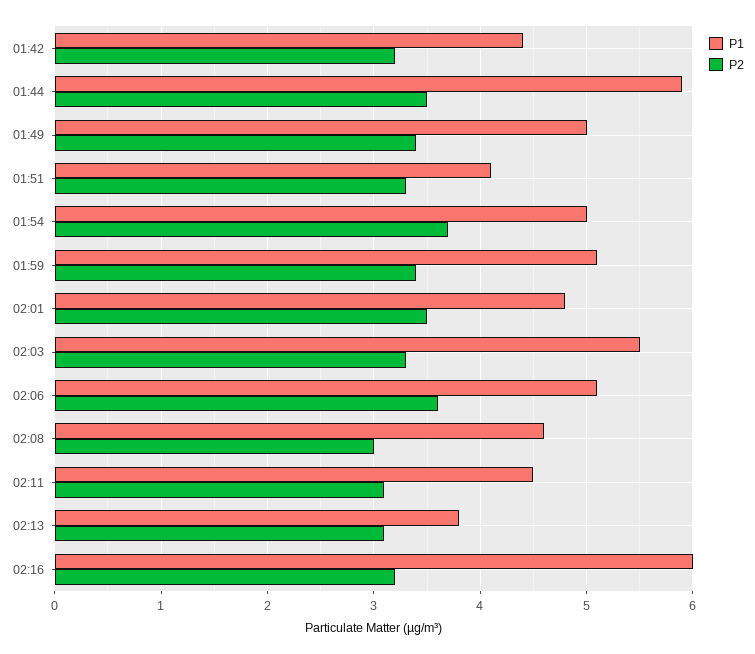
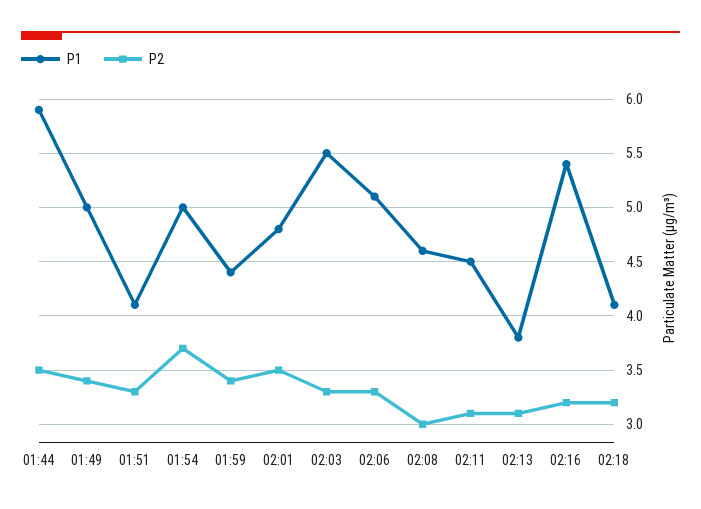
P1, 01:42: 4.4 -> none
P2, 01:42: 3.2 -> none
P1, 01:59: 5.1 -> 4.4
P2, 02:06: 3.6 -> 3.3
P1, 02:16: 6 -> 5.4
P1, 02:18: none -> 4.1
P2, 02:18: none -> 3.2

